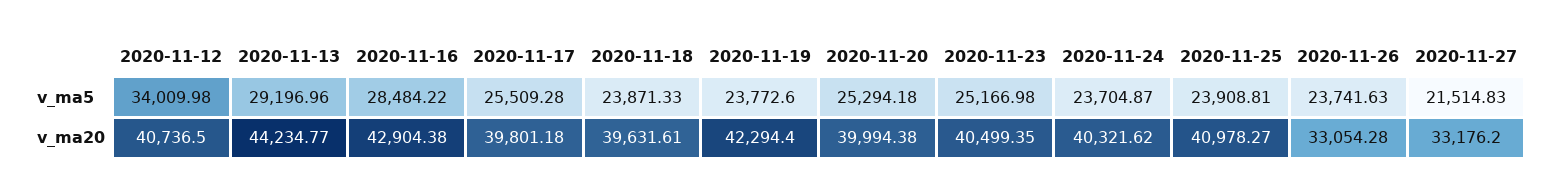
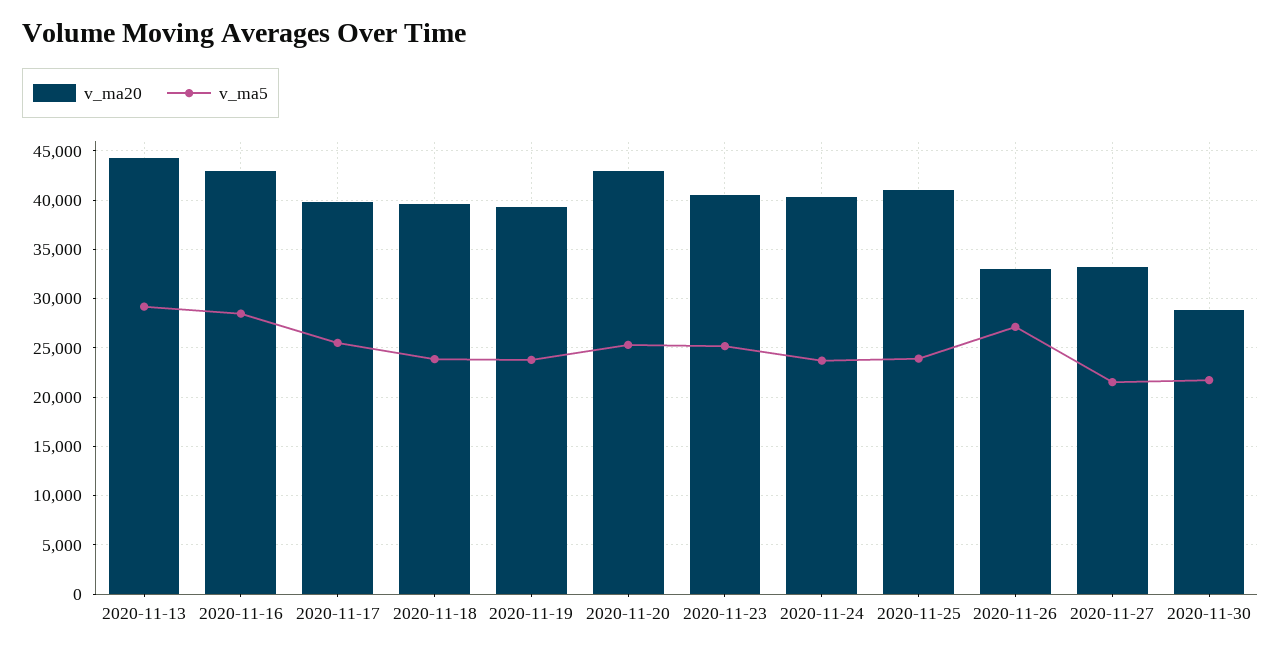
v_ma5, 2020-11-12: 34009.98 -> none
v_ma5, 2020-11-26: 23741.63 -> 27000
v_ma20, 2020-11-12: 40736.5 -> none
v_ma20, 2020-11-19: 42294.4 -> 39000
v_ma20, 2020-11-20: 39994.38 -> 43000
v_ma20, 2020-11-30: none -> 29000
v_ma5, 2020-11-30: none -> 22000

